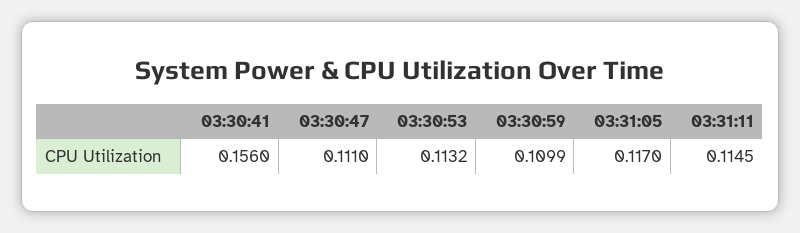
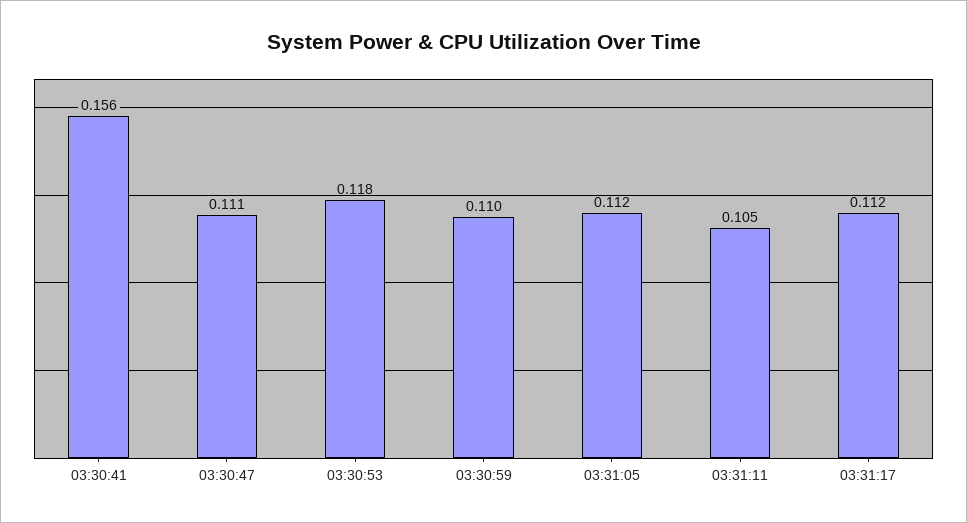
03:30:53: 0.1132 -> 0.118
03:31:05: 0.117 -> 0.112
03:31:11: 0.1145 -> 0.105
03:31:17: none -> 0.112

